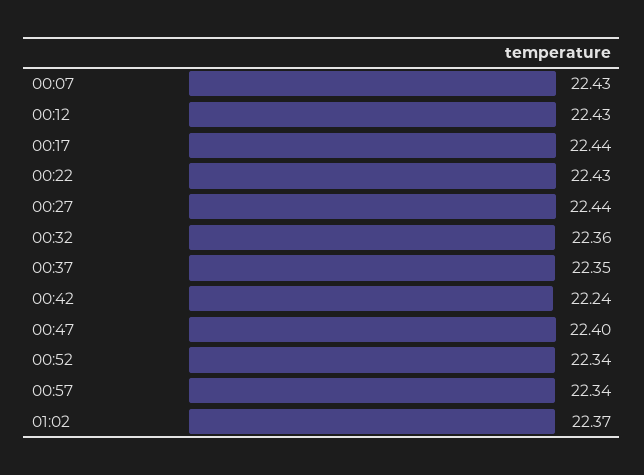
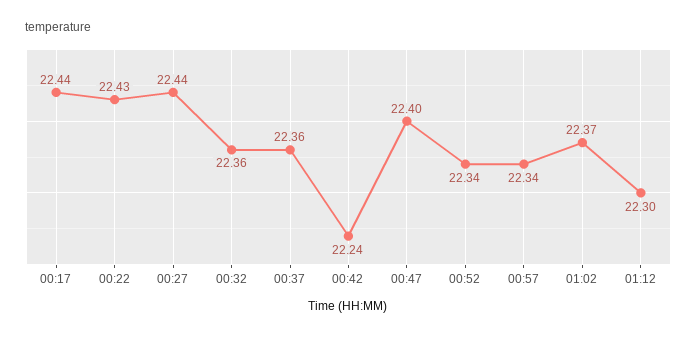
00:07: 22.43 -> none
00:12: 22.43 -> none
00:37: 22.35 -> 22.36
01:12: none -> 22.3

